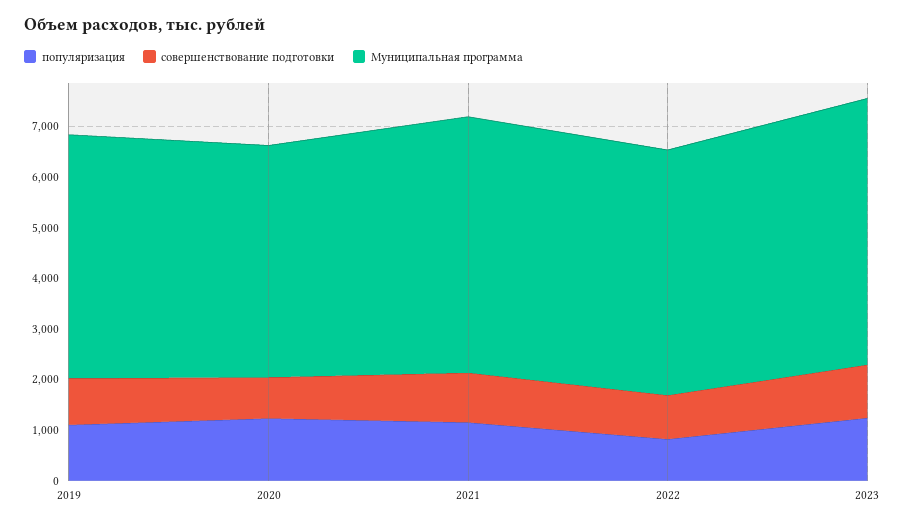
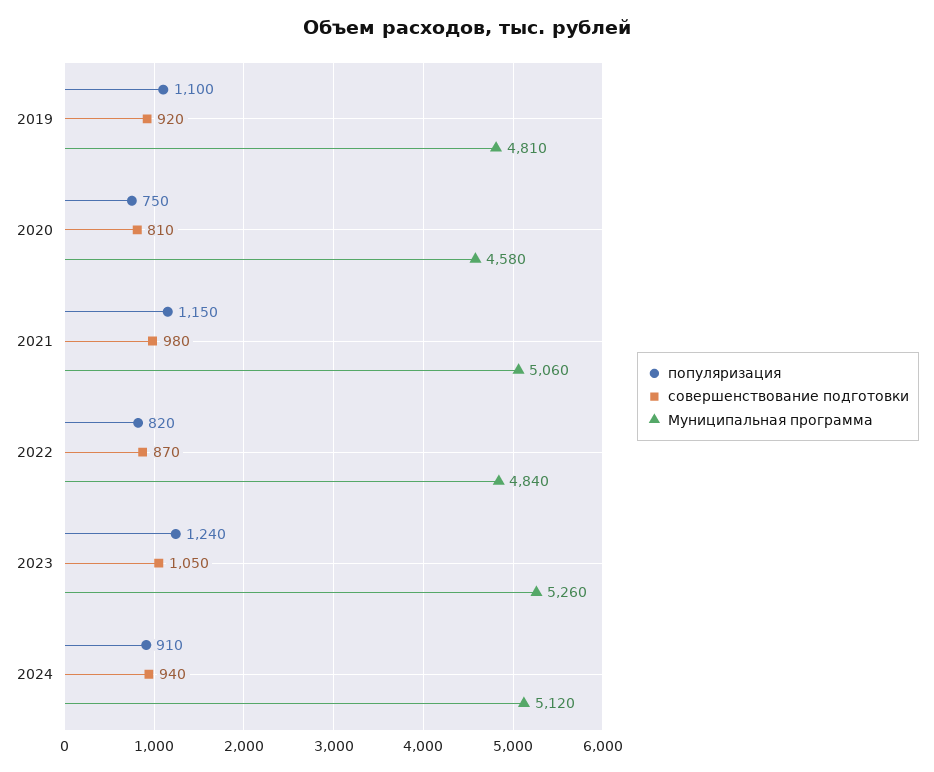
популяризация, 2020: 1200 -> 750
популяризация, 2024: none -> 910
совершенствование подготовки, 2024: none -> 940
Муниципальная программа, 2024: none -> 5120

